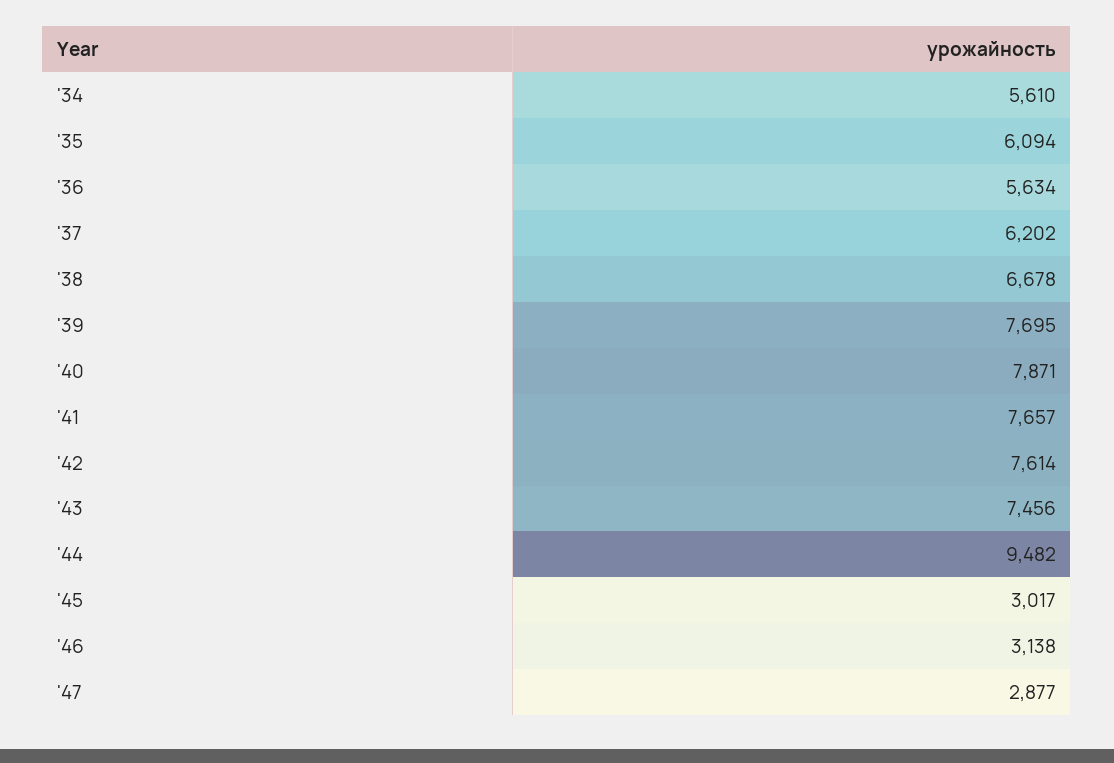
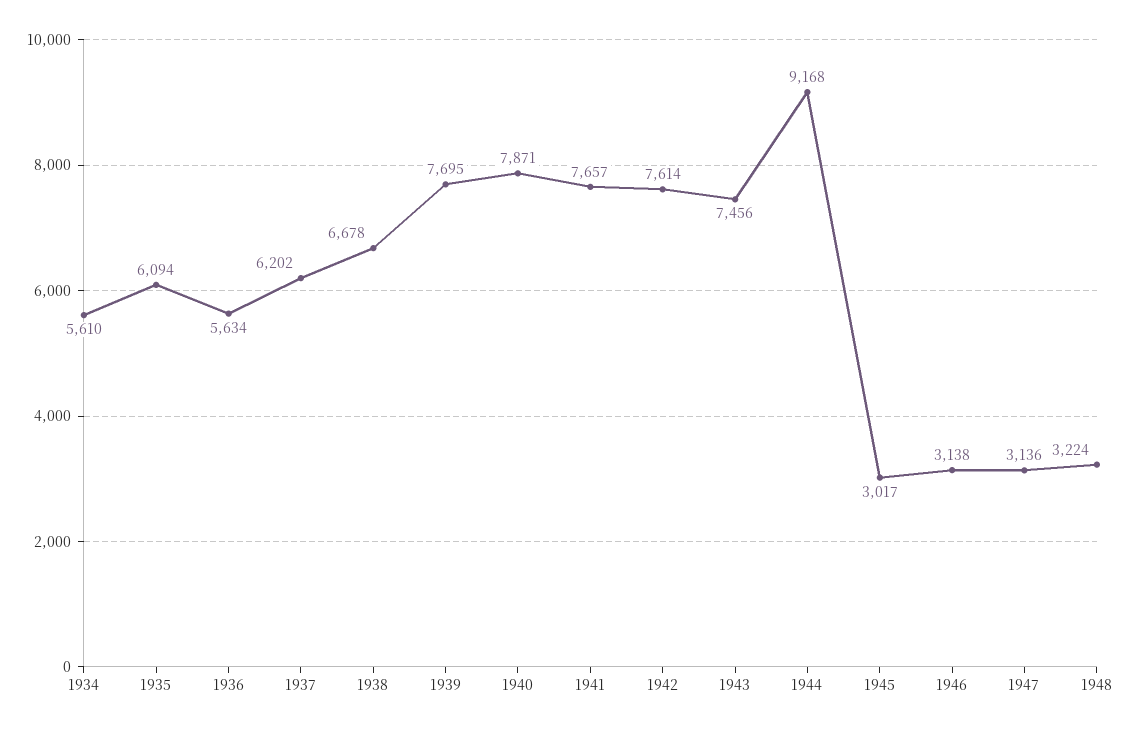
'44: 9482 -> 9168
'47: 2877 -> 3136
1948: none -> 3224

